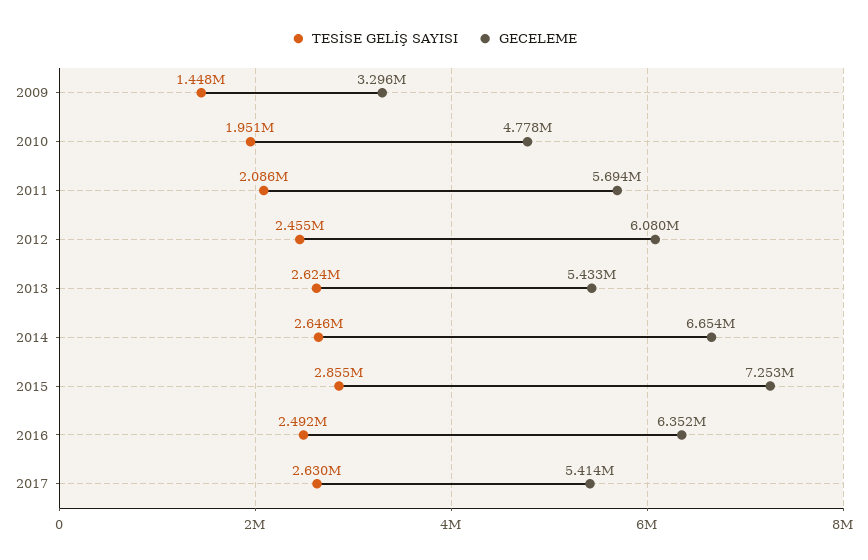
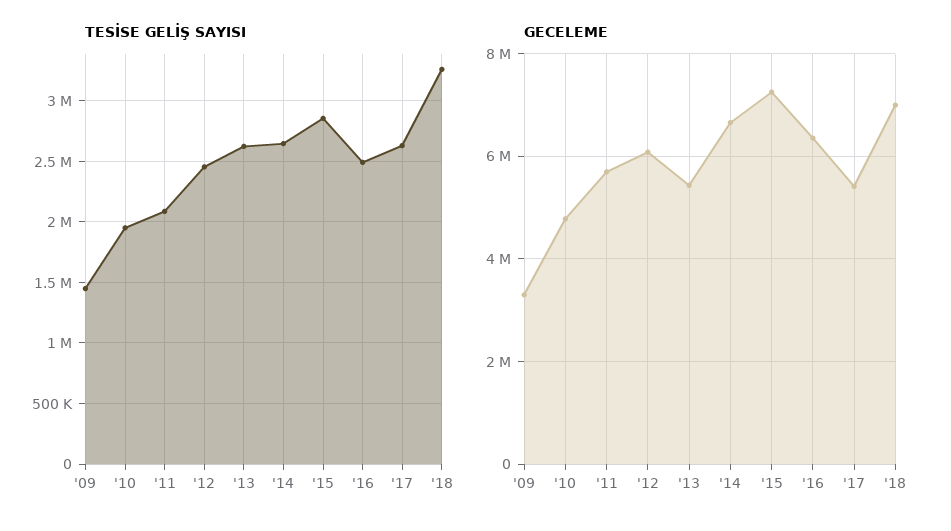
TESİSE GELİŞ SAYISI, '18: none -> 3250000
GECELEME, '18: none -> 7000000

